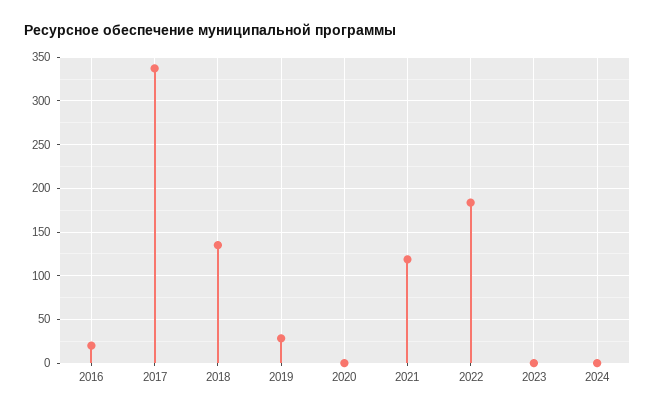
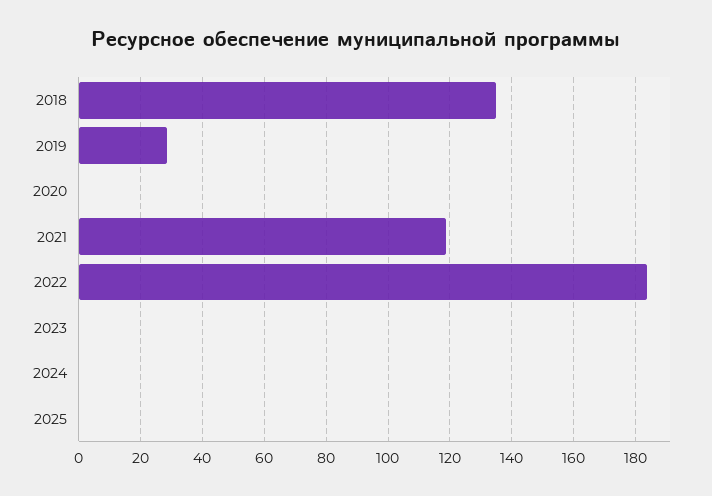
2016: 20 -> none
2017: 340 -> none
2025: none -> 0

